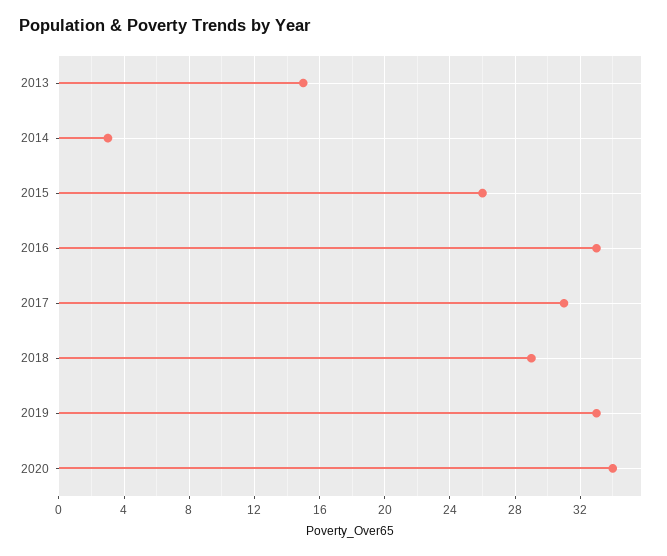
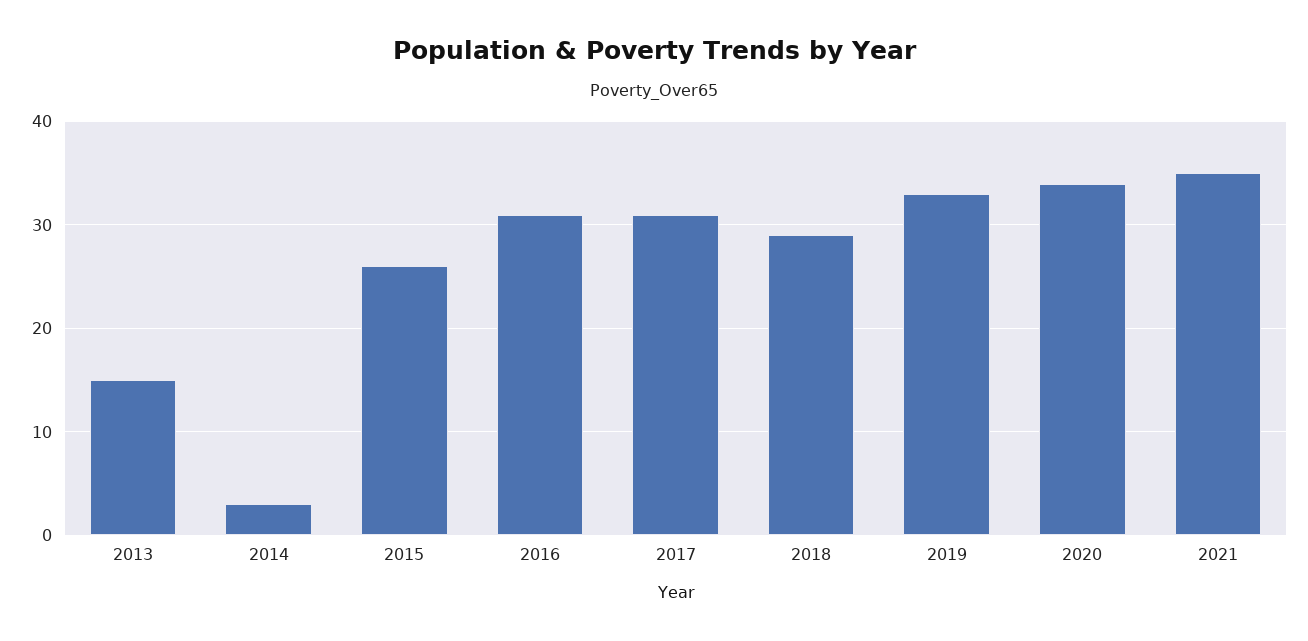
2016: 33 -> 31
2021: none -> 35

